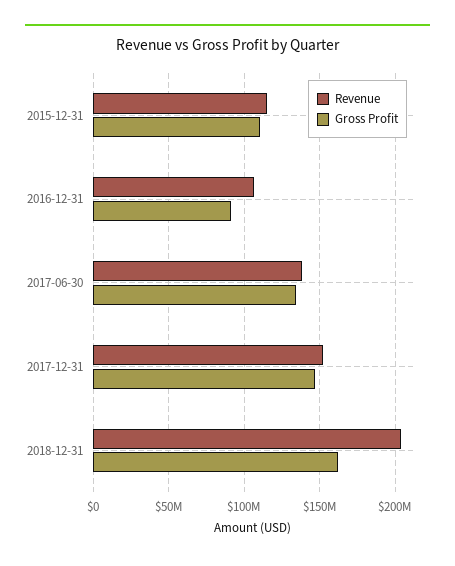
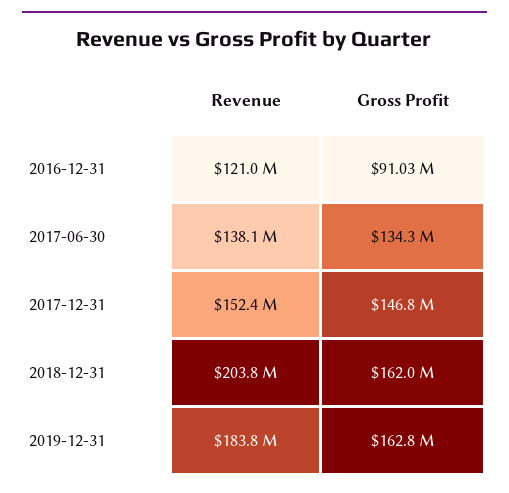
Revenue, 2015-12-31: 115000000 -> none
Gross Profit, 2015-12-31: 110000000 -> none
Revenue, 2016-12-31: 105000000 -> 121000000
Revenue, 2019-12-31: none -> 183800000
Gross Profit, 2019-12-31: none -> 162800000

